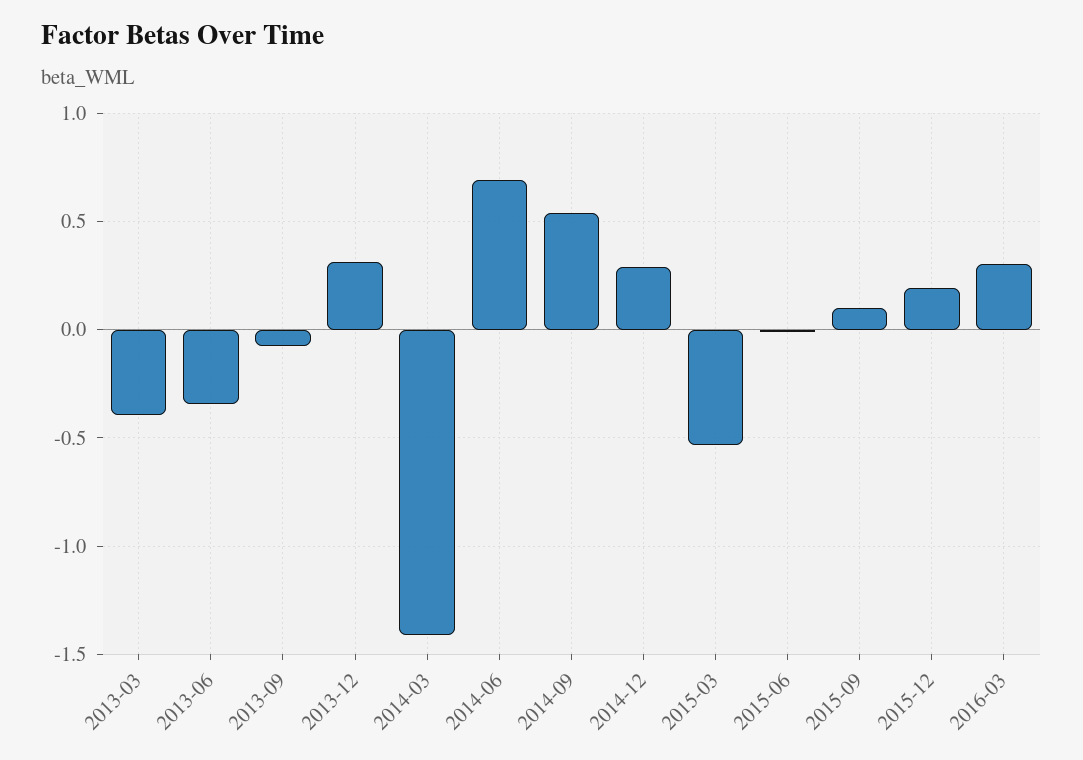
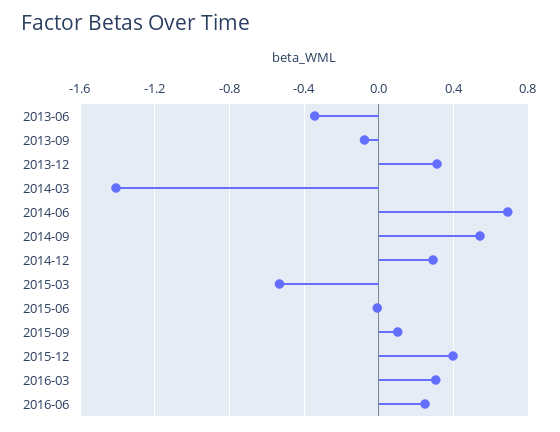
2013-03: -0.4 -> none
2015-12: 0.2 -> 0.4
2016-06: none -> 0.25

